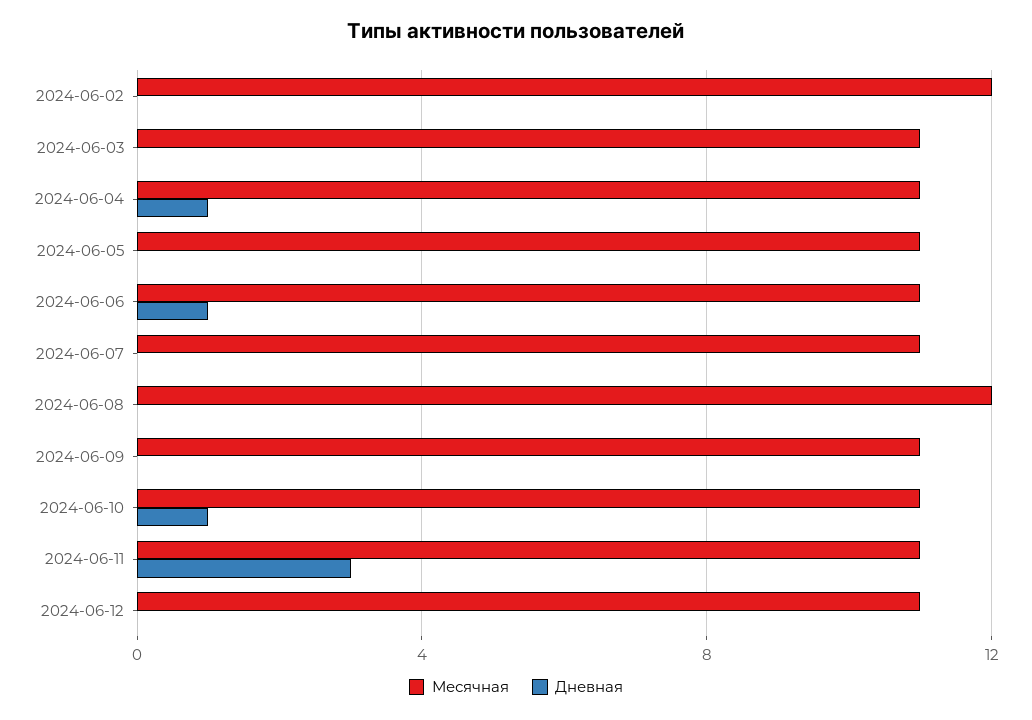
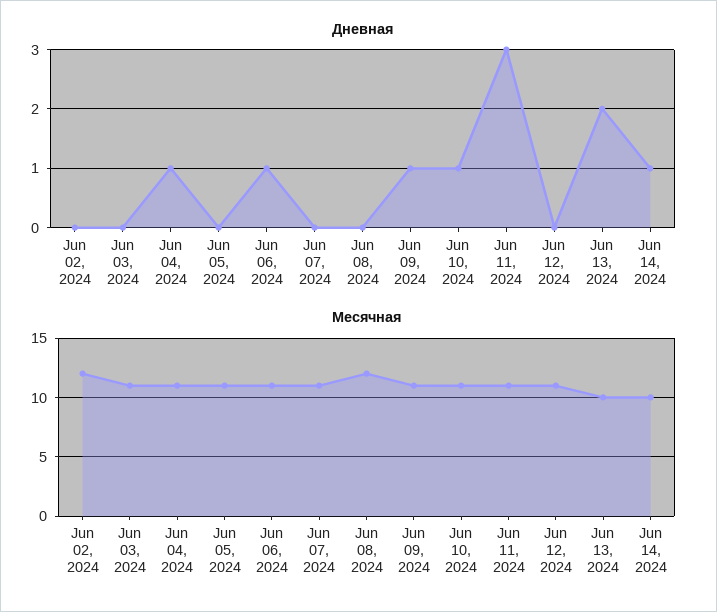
Дневная, 2024-06-09: 0 -> 1
Дневная, Jun 13, 2024: none -> 2
Дневная, Jun 14, 2024: none -> 1
Месячная, Jun 13, 2024: none -> 10
Месячная, Jun 14, 2024: none -> 10

